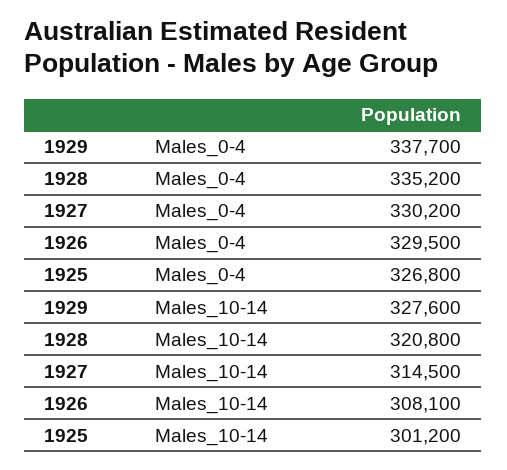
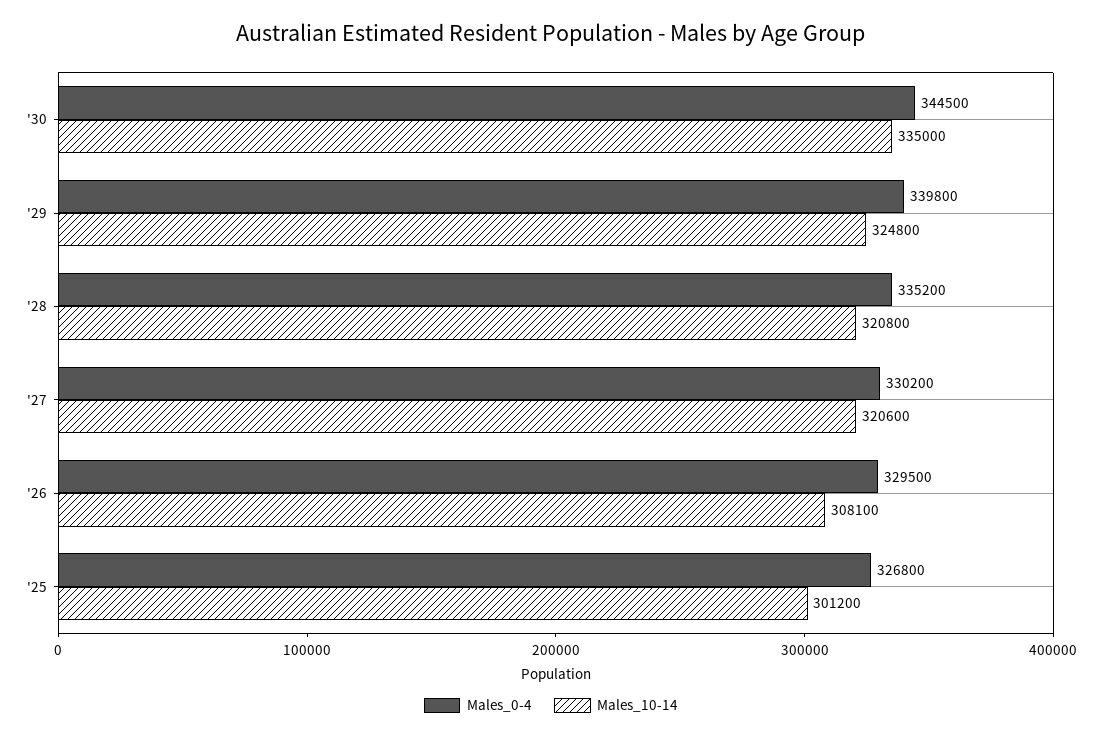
Males_0-4, 1929: 337700 -> 339800
Males_10-14, 1929: 327600 -> 324800
Males_10-14, 1927: 314500 -> 320600
Males_0-4, '30: none -> 344500
Males_10-14, '30: none -> 335000

